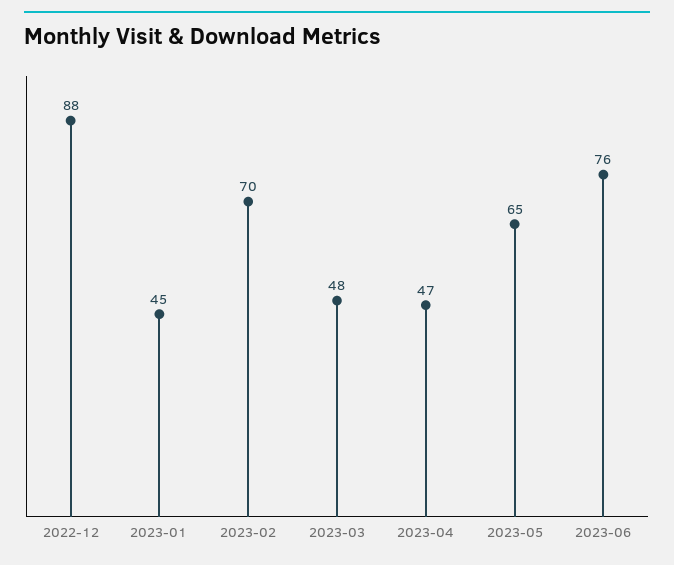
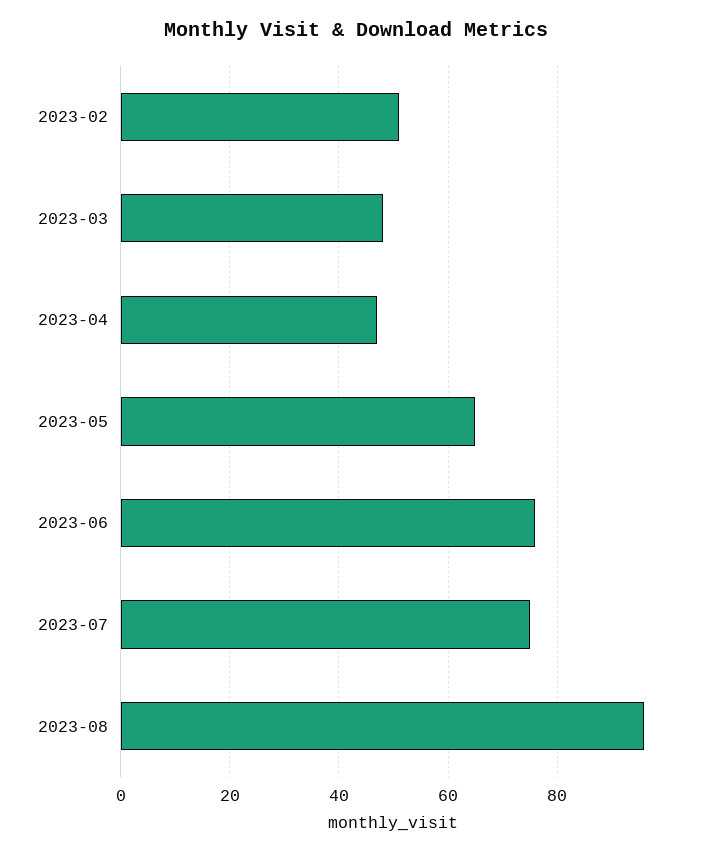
2022-12: 88 -> none
2023-01: 45 -> none
2023-02: 70 -> 50
2023-07: none -> 75
2023-08: none -> 95

